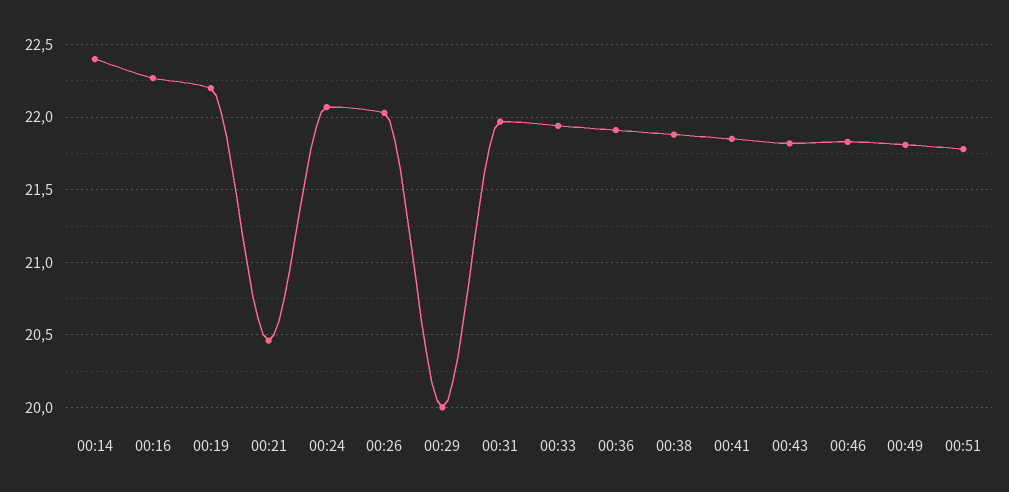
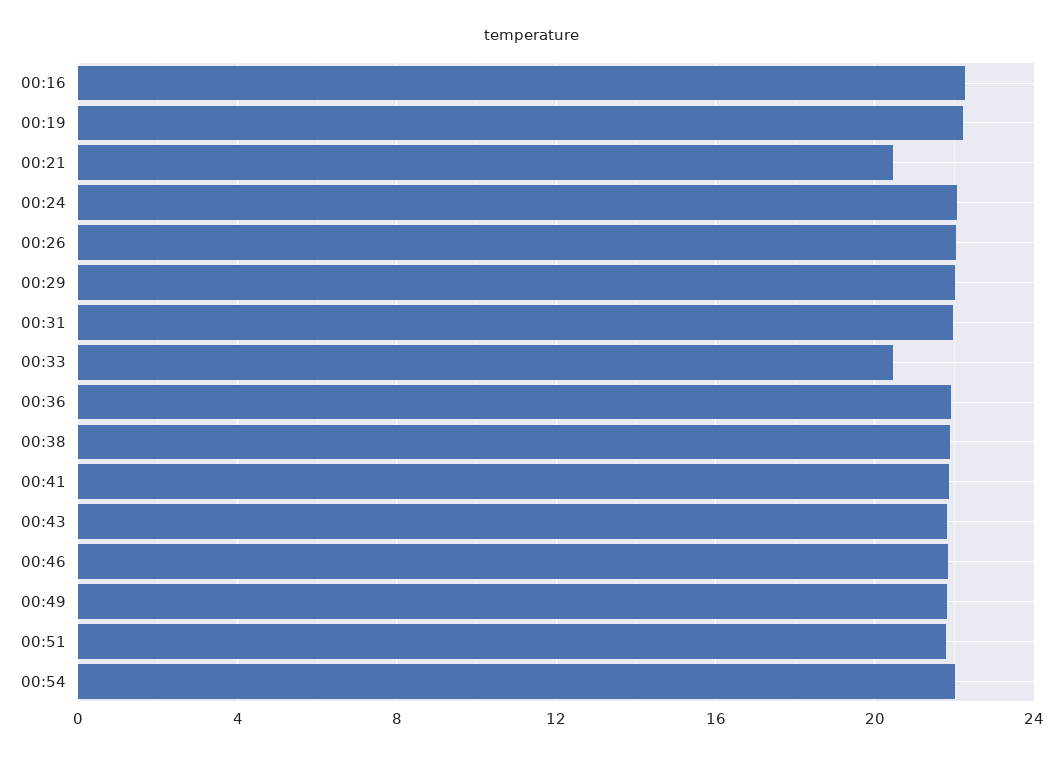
00:14: 22.4 -> none
00:29: 20 -> 22
00:33: 21.95 -> 20.5
00:54: none -> 22

